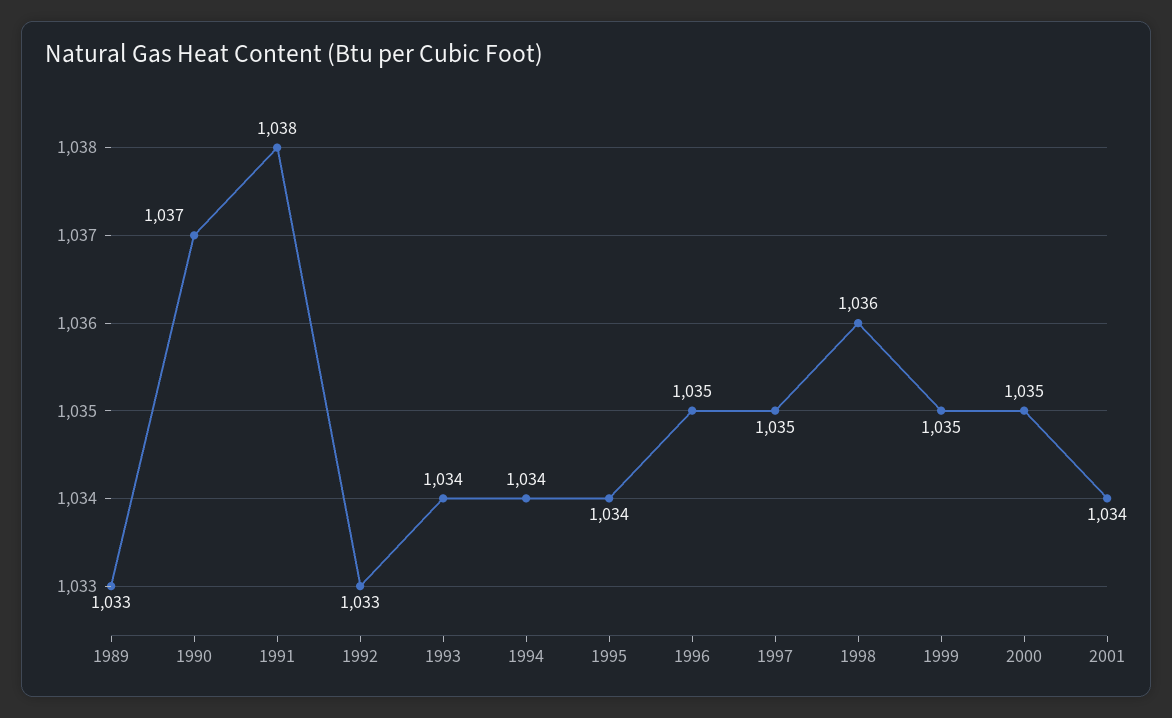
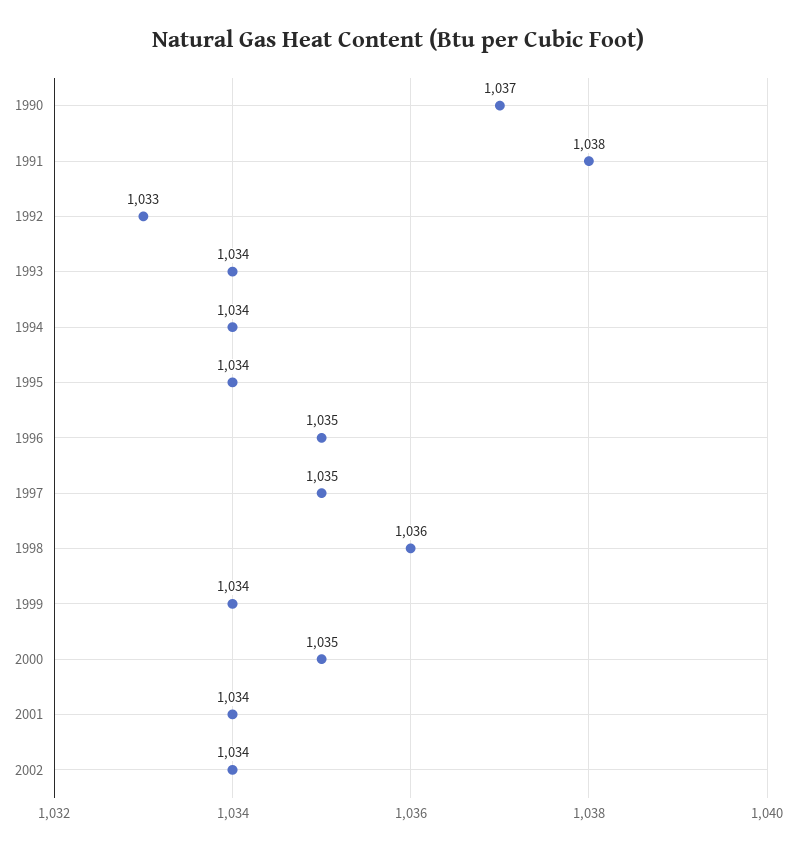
1989: 1033 -> none
1999: 1035 -> 1034
2002: none -> 1034

